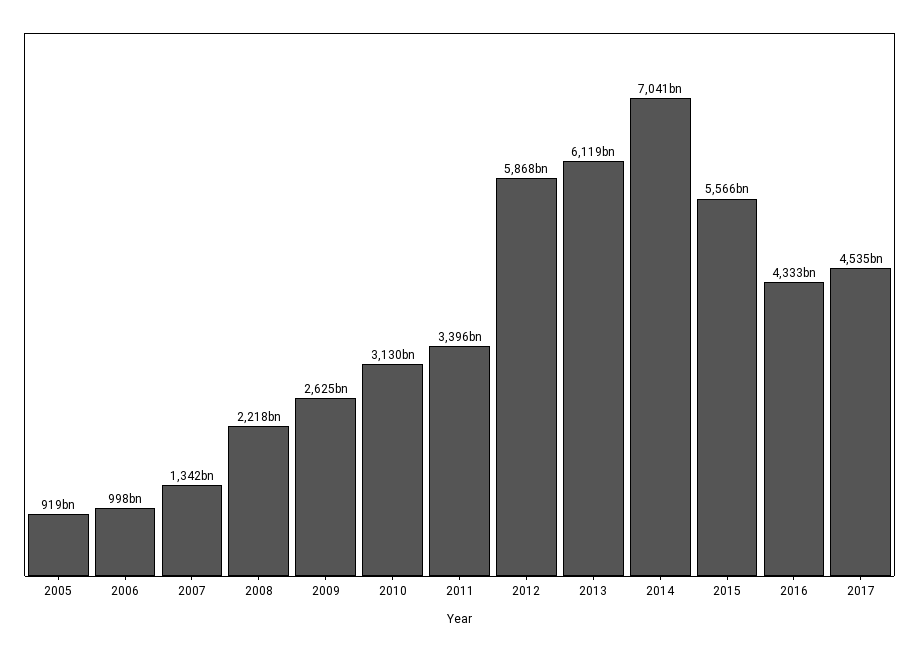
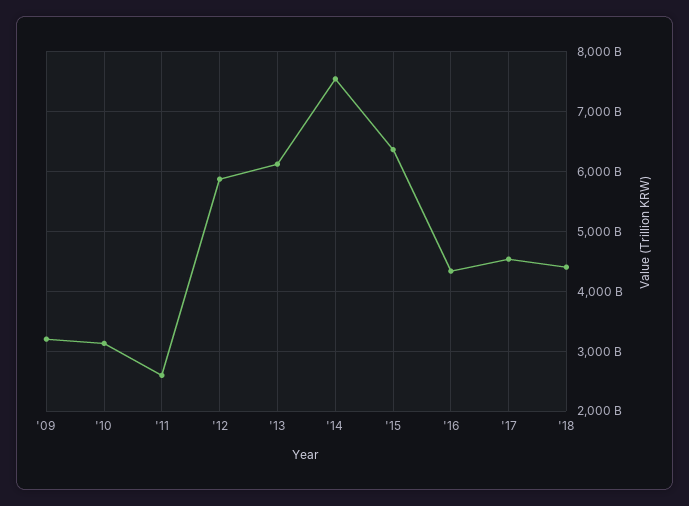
2005: 919000000000 -> none
2006: 998000000000 -> none
2007: 1342000000000 -> none
2008: 2218000000000 -> none
2009: 2625000000000 -> 3200000000000
2011: 3396000000000 -> 2600000000000
2014: 7041000000000 -> 7600000000000
2015: 5566000000000 -> 6400000000000
'18: none -> 4400000000000

